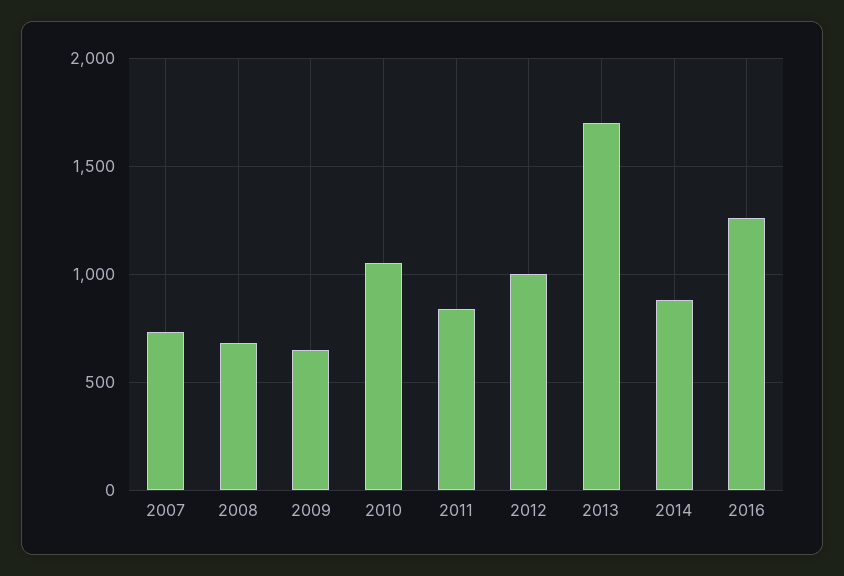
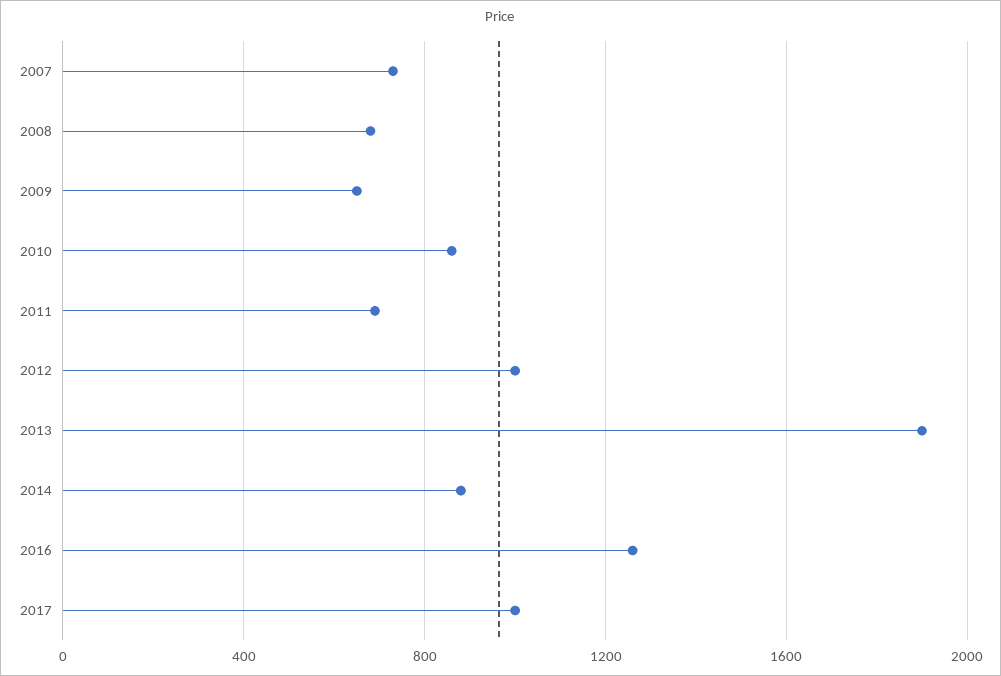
2010: 1050 -> 850
2011: 850 -> 700
2013: 1700 -> 1900
2017: none -> 1000

